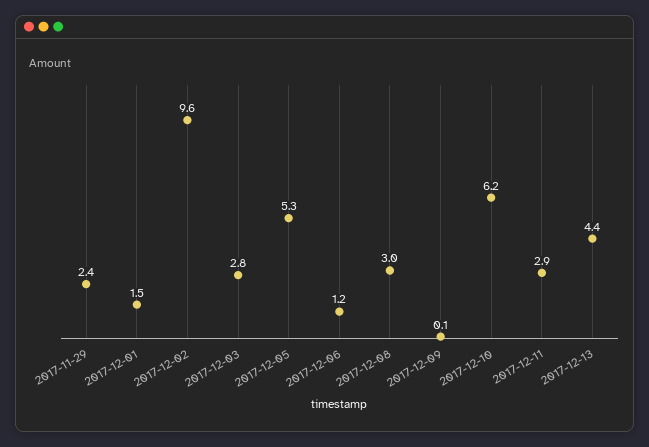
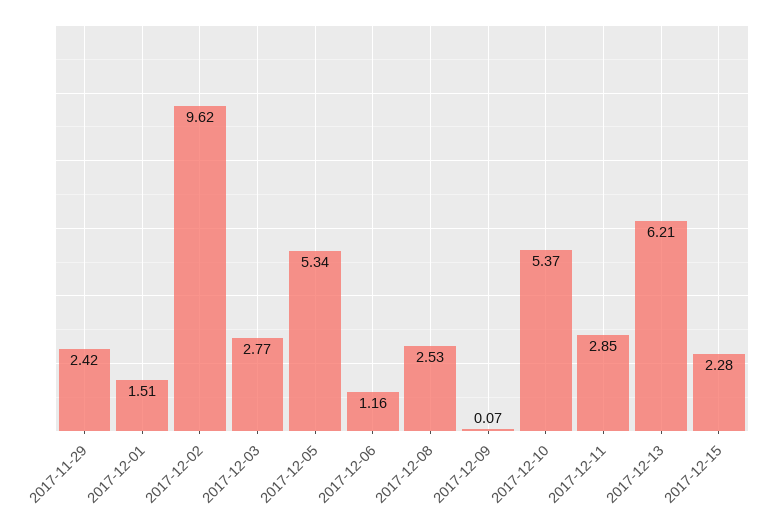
2017-12-08: 3 -> 2.53
2017-12-10: 6.2 -> 5.37
2017-12-13: 4.4 -> 6.21
2017-12-15: none -> 2.28

